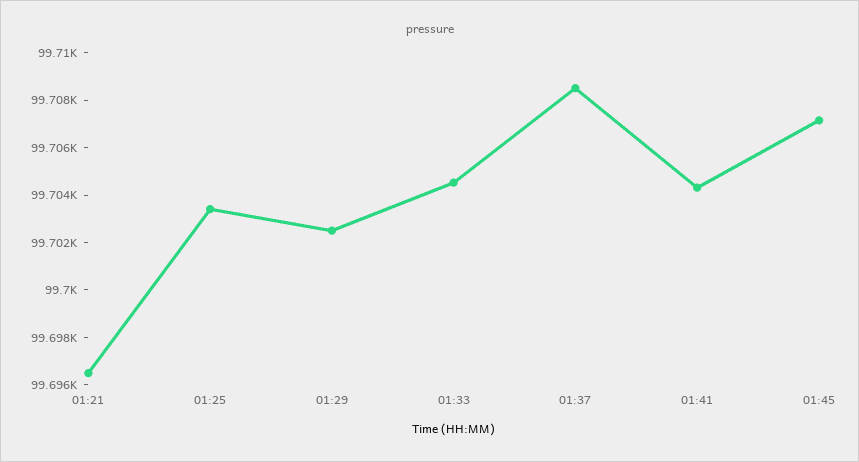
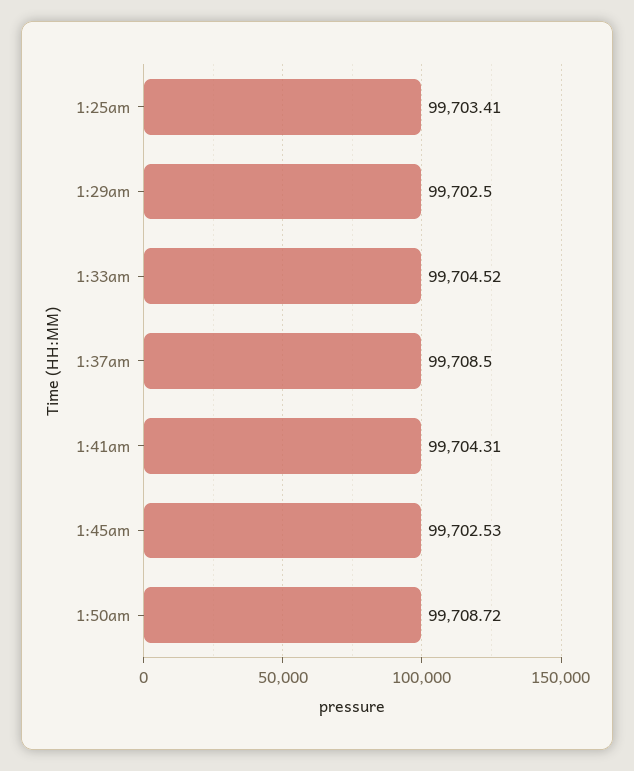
01:21: 99696.5 -> none
01:45: 99707 -> 99702.53
1:50am: none -> 99708.72

